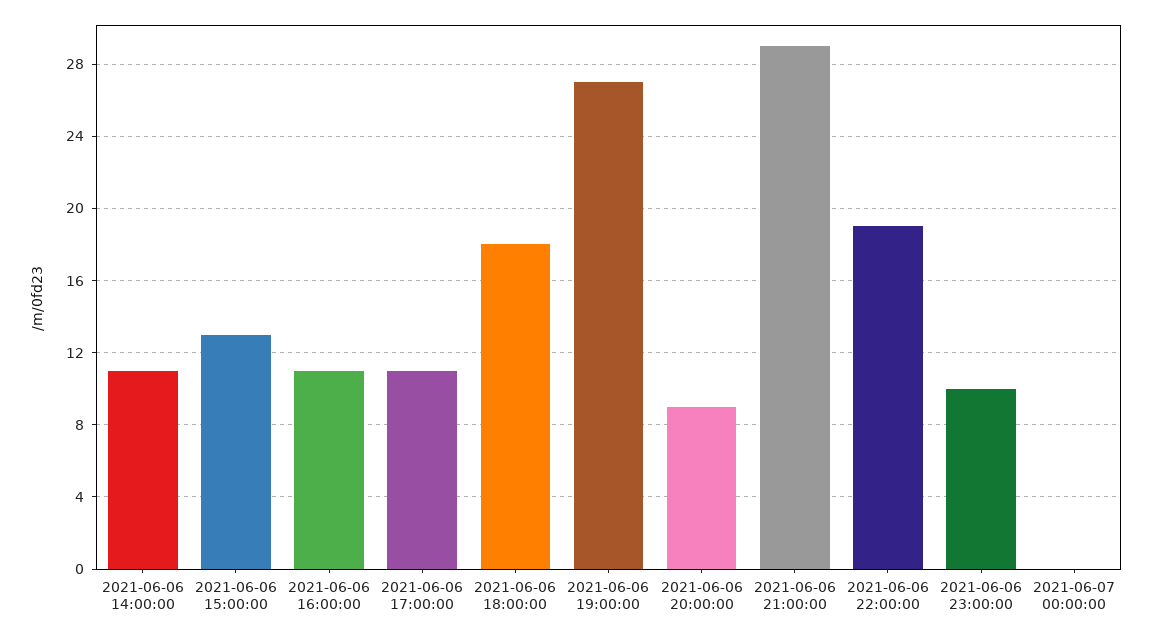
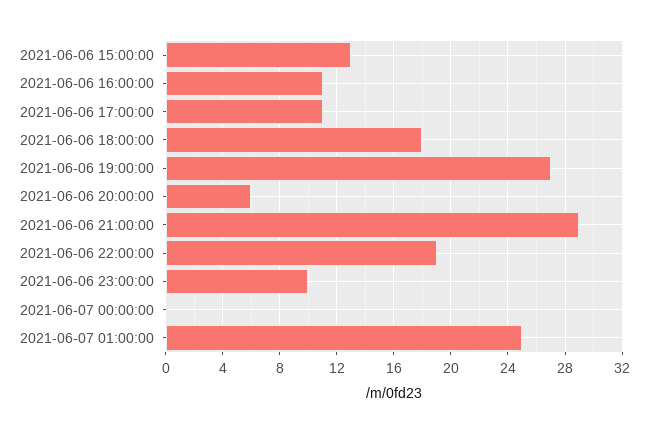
2021-06-06 14:00:00: 11 -> none
2021-06-06 20:00:00: 9 -> 6
2021-06-07 01:00:00: none -> 25

